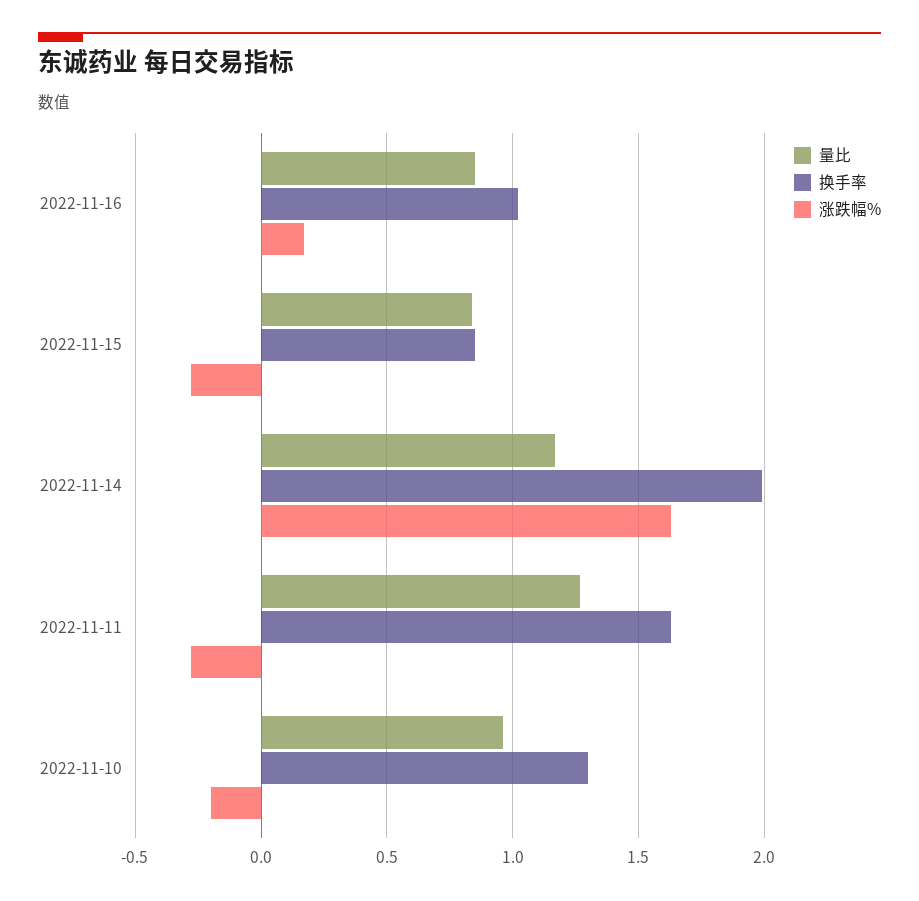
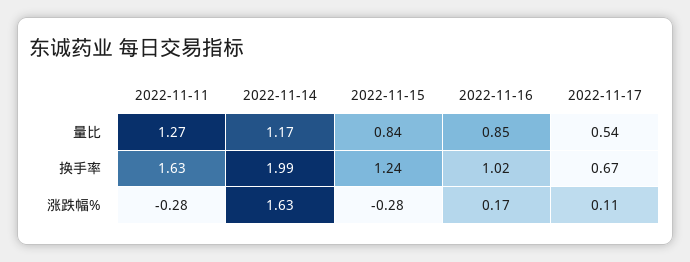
换手率, 2022-11-15: 0.85 -> 1.24
量比, 2022-11-10: 0.95 -> none
换手率, 2022-11-10: 1.3 -> none
涨跌幅%, 2022-11-10: -0.2 -> none
量比, 2022-11-17: none -> 0.54
换手率, 2022-11-17: none -> 0.67
涨跌幅%, 2022-11-17: none -> 0.11

